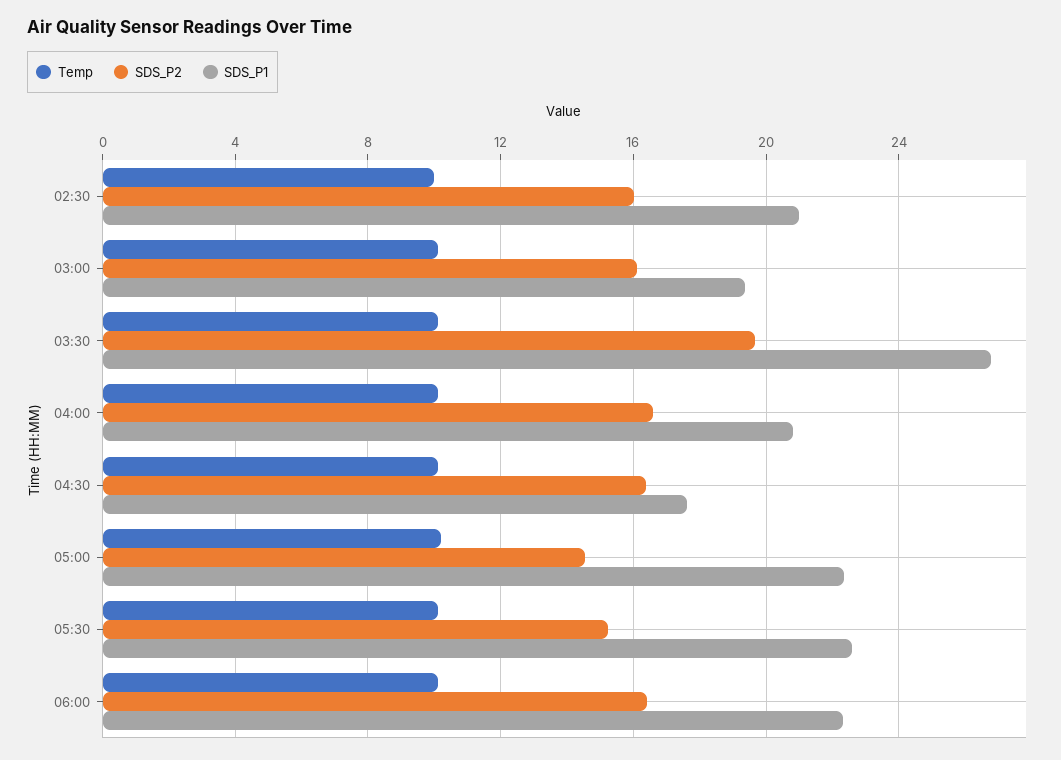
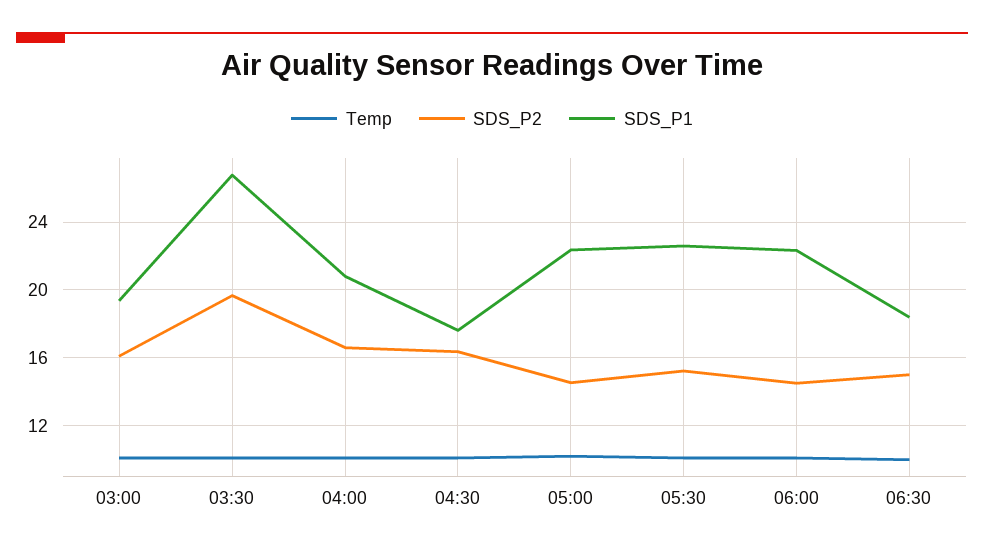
Temp, 02:30: 10 -> none
SDS_P2, 02:30: 16 -> none
SDS_P1, 02:30: 21 -> none
SDS_P2, 06:00: 16.5 -> 14.5
Temp, 06:30: none -> 10
SDS_P2, 06:30: none -> 15
SDS_P1, 06:30: none -> 18.5

